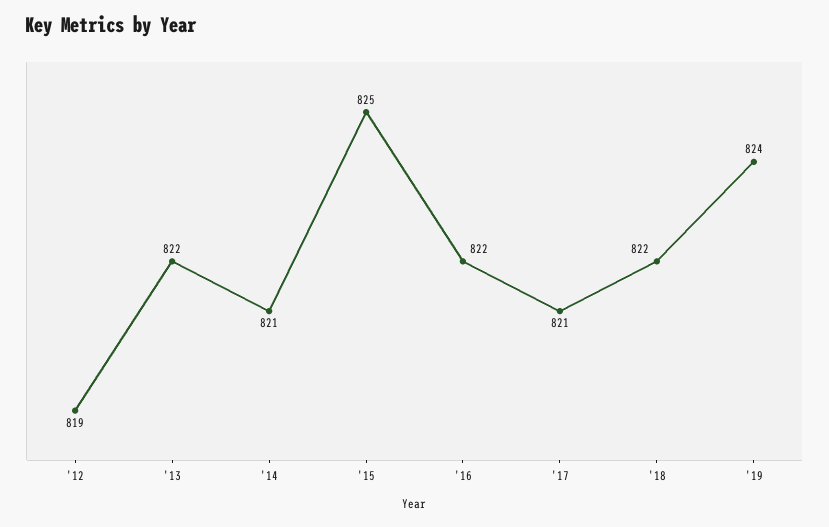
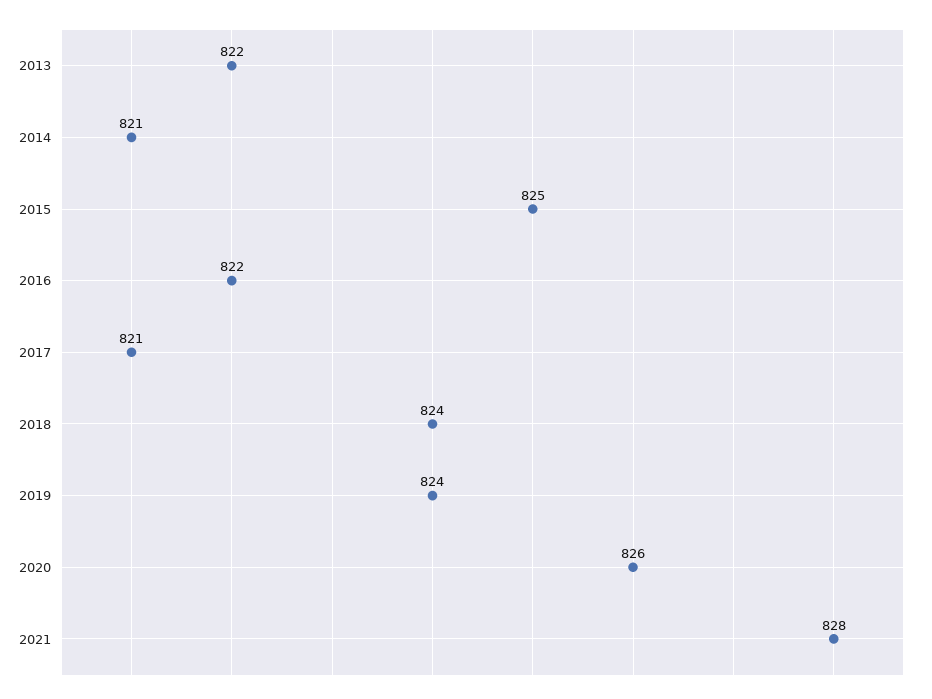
'12: 819 -> none
'18: 822 -> 824
2020: none -> 826
2021: none -> 828

